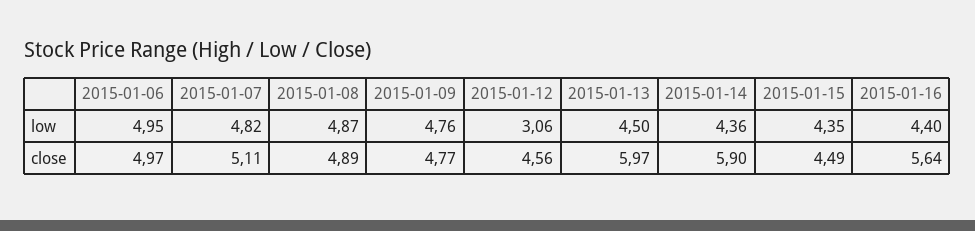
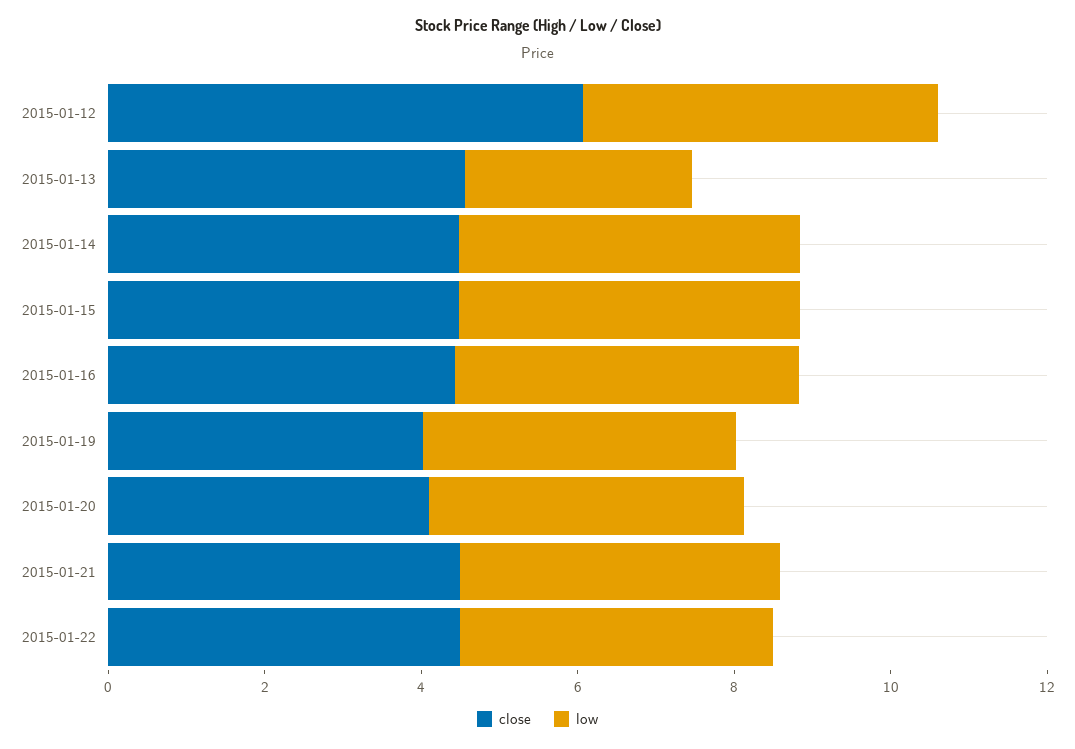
low, 2015-01-06: 4.95 -> none
low, 2015-01-07: 4.82 -> none
low, 2015-01-08: 4.87 -> none
low, 2015-01-09: 4.76 -> none
low, 2015-01-12: 3.06 -> 4.5
low, 2015-01-13: 4.5 -> 3
close, 2015-01-06: 4.97 -> none
close, 2015-01-07: 5.11 -> none
close, 2015-01-08: 4.89 -> none
close, 2015-01-09: 4.77 -> none
close, 2015-01-12: 4.56 -> 6
close, 2015-01-13: 5.97 -> 4.5
close, 2015-01-14: 5.9 -> 4.5
close, 2015-01-16: 5.64 -> 4.5
close, 2015-01-19: none -> 4
low, 2015-01-19: none -> 4
close, 2015-01-20: none -> 4
low, 2015-01-20: none -> 4
close, 2015-01-21: none -> 4.5
low, 2015-01-21: none -> 4
close, 2015-01-22: none -> 4.5
low, 2015-01-22: none -> 4

